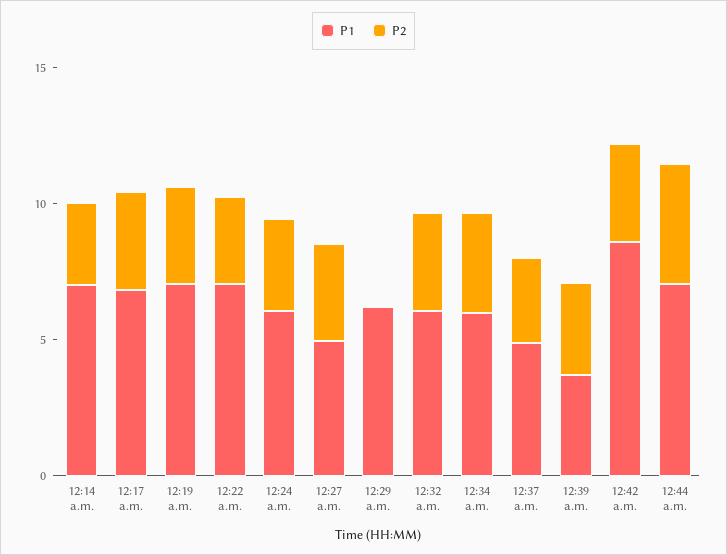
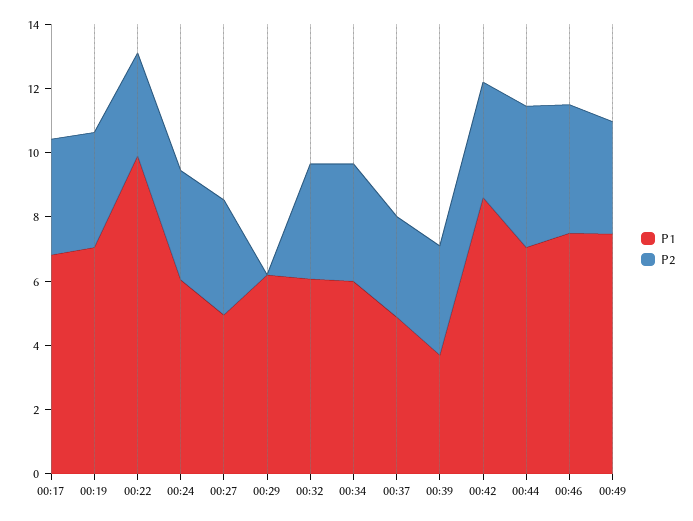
P1, 12:14 a.m.: 7 -> none
P2, 12:14 a.m.: 3 -> none
P1, 12:22 a.m.: 7 -> 10
P1, 00:46: none -> 7.5
P2, 00:46: none -> 4
P1, 00:49: none -> 7.5
P2, 00:49: none -> 3.5

